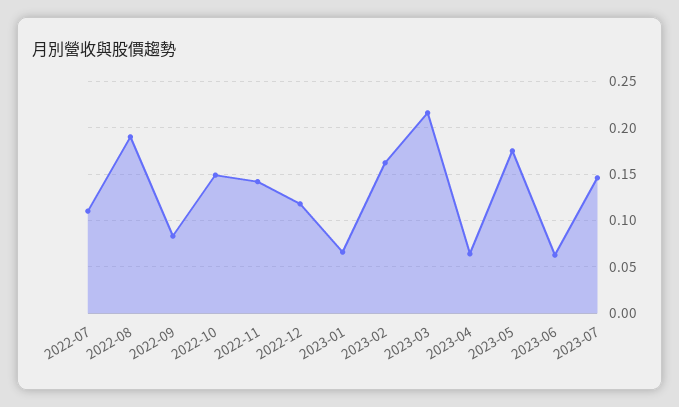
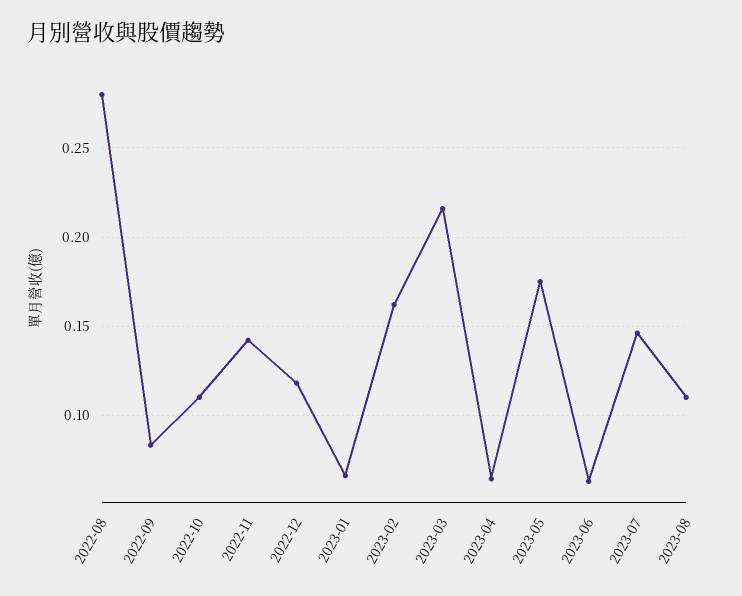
2022-07: 0.11 -> none
2022-08: 0.19 -> 0.28
2022-10: 0.15 -> 0.11
2023-08: none -> 0.11

